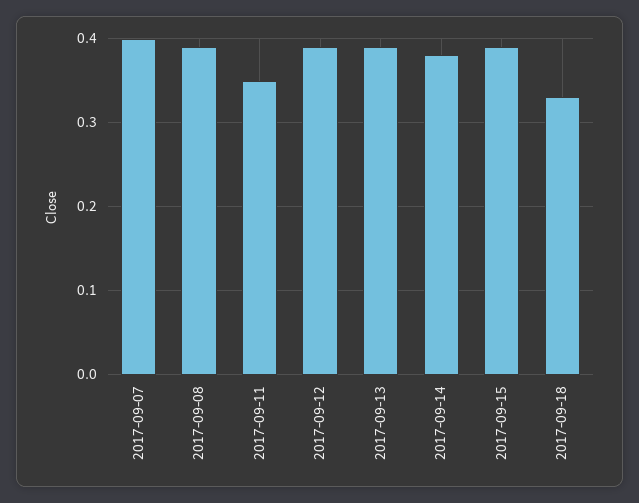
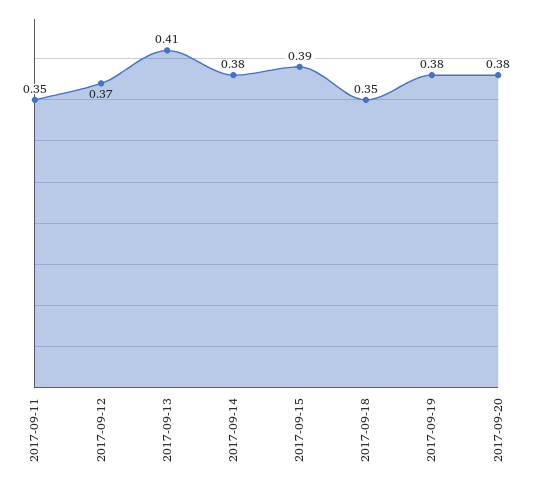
2017-09-07: 0.4 -> none
2017-09-08: 0.39 -> none
2017-09-12: 0.39 -> 0.37
2017-09-13: 0.39 -> 0.41
2017-09-18: 0.33 -> 0.35
2017-09-19: none -> 0.38
2017-09-20: none -> 0.38

